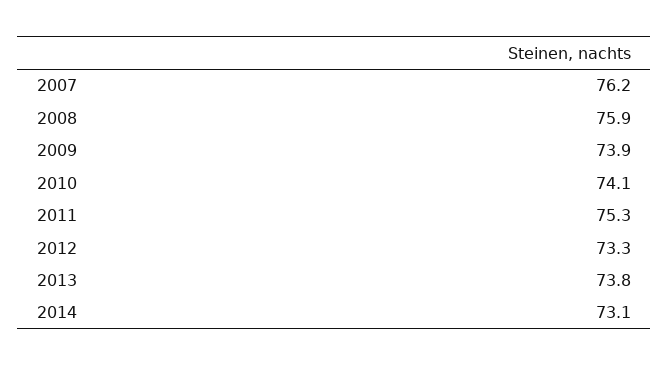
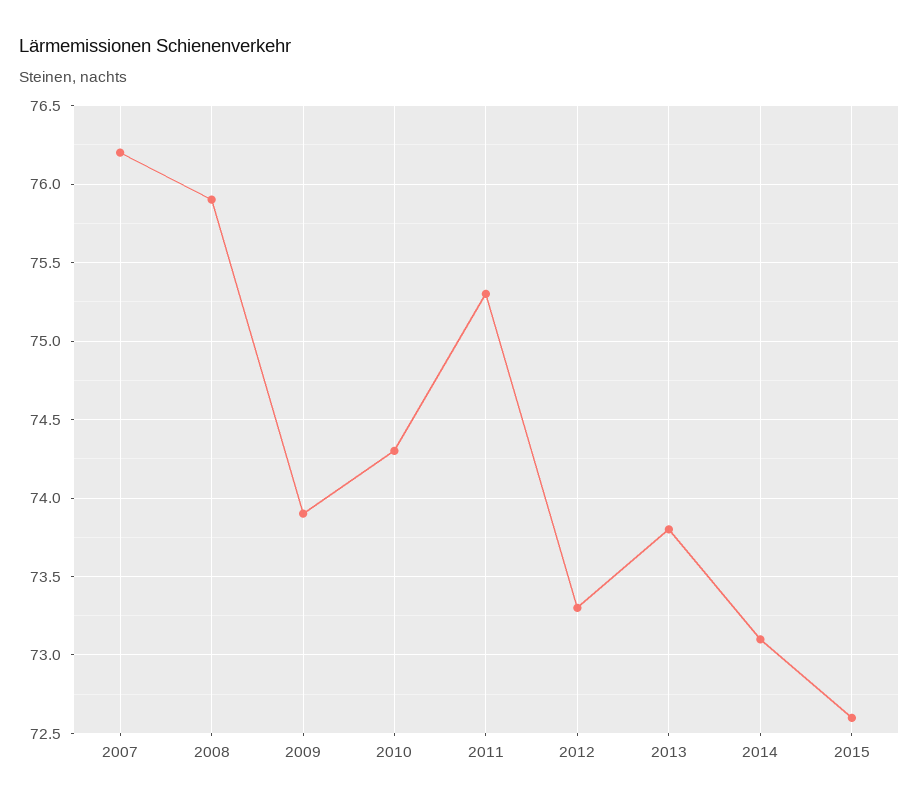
2010: 74.1 -> 74.3
2015: none -> 72.6

